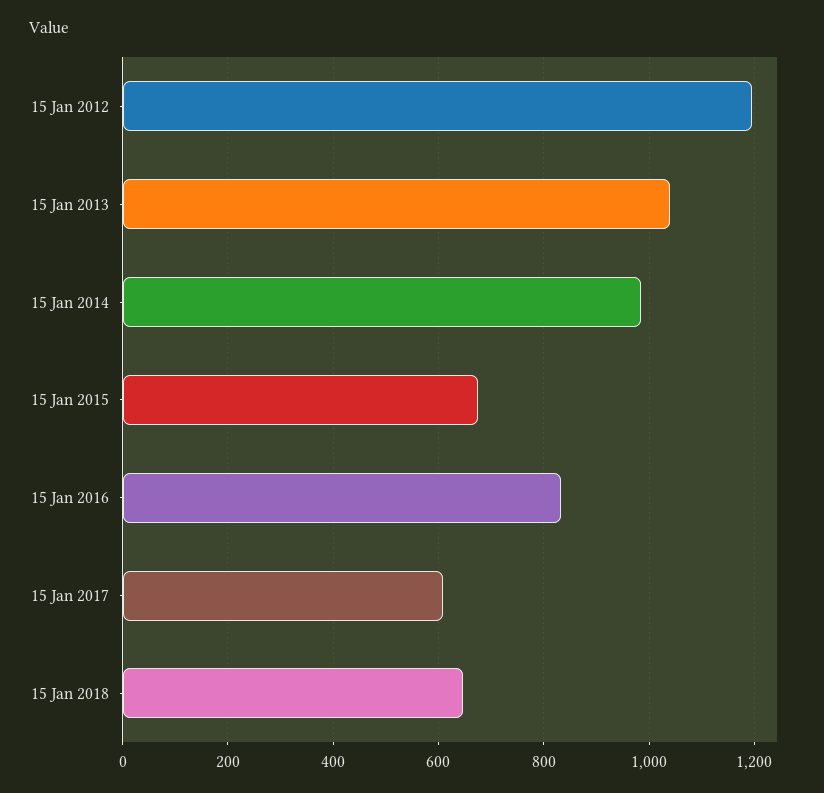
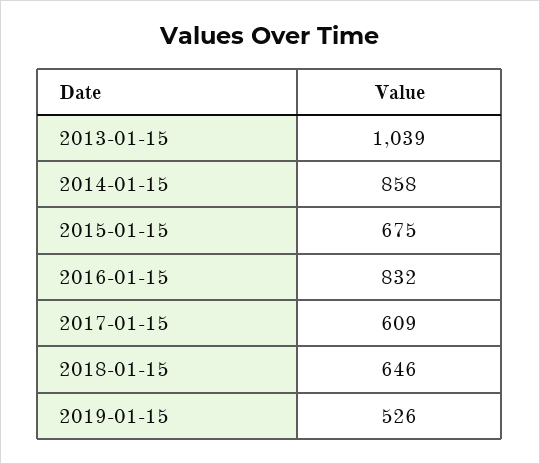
15 Jan 2012: 1200 -> none
15 Jan 2014: 980 -> 858
2019-01-15: none -> 526

